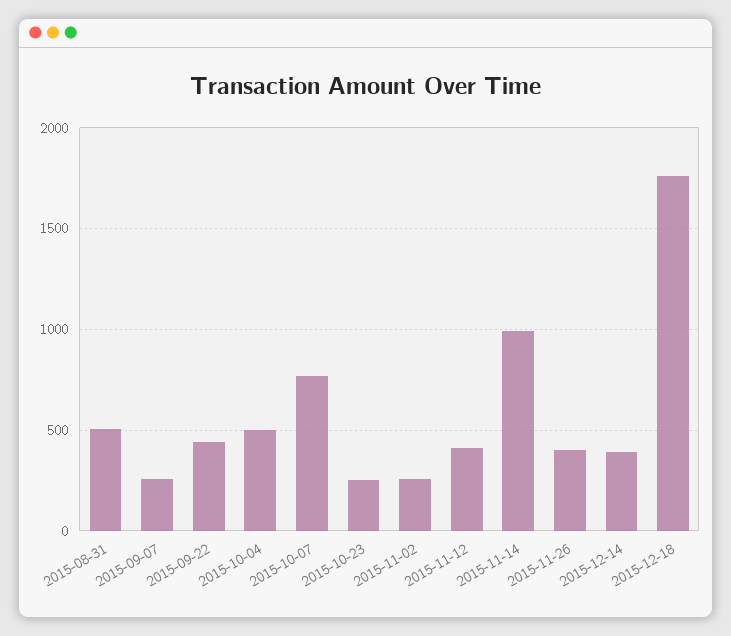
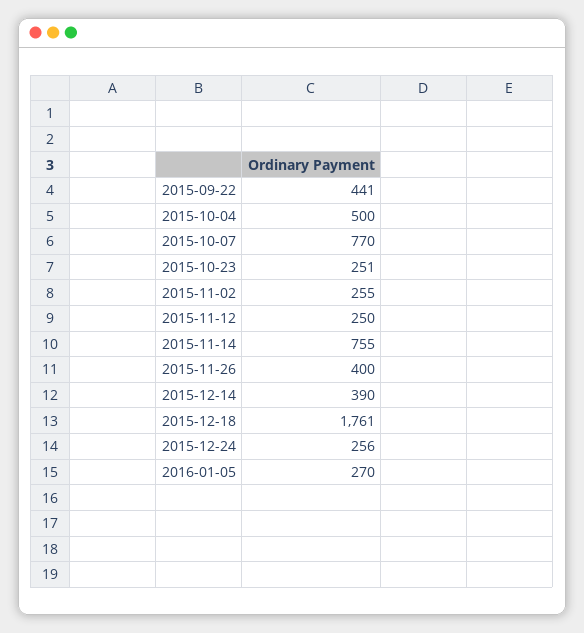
2015-08-31: 500 -> none
2015-09-07: 250 -> none
2015-11-12: 400 -> 250
2015-11-14: 1000 -> 755
2015-12-24: none -> 256
2016-01-05: none -> 270

